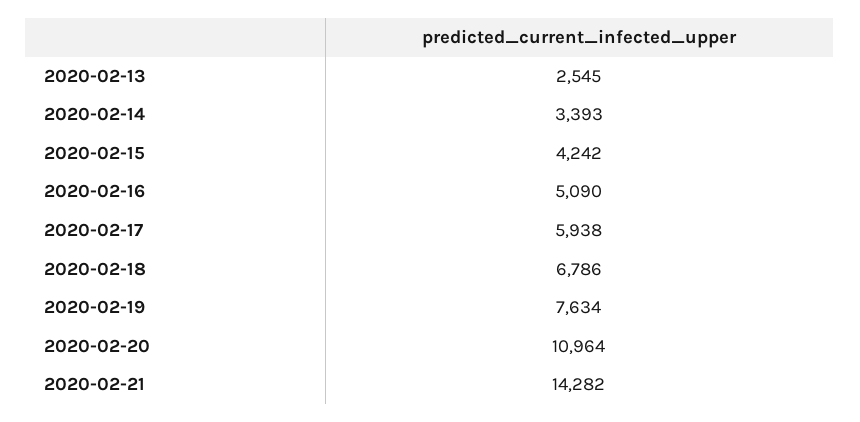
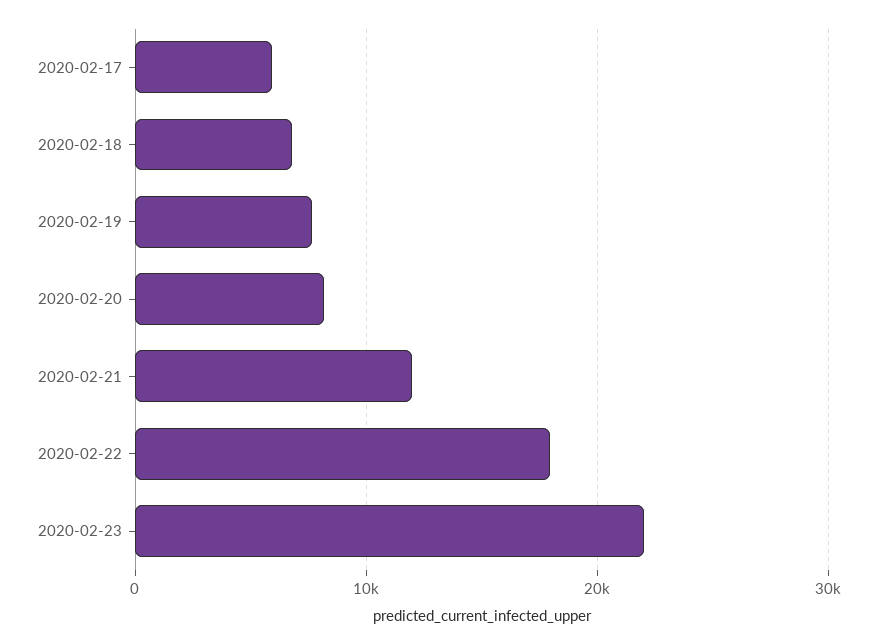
2020-02-13: 2545 -> none
2020-02-14: 3393 -> none
2020-02-15: 4242 -> none
2020-02-16: 5090 -> none
2020-02-20: 10964 -> 8000
2020-02-21: 14282 -> 12000
2020-02-22: none -> 18000
2020-02-23: none -> 22000

